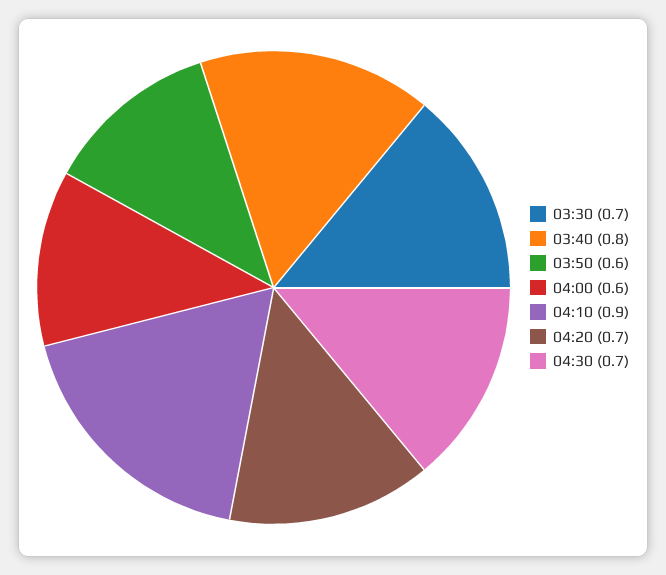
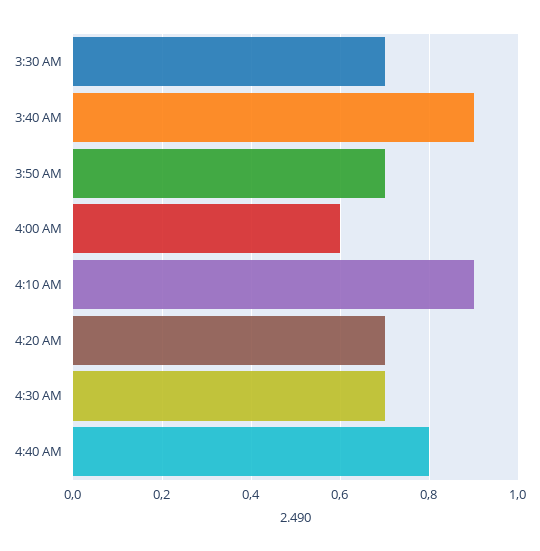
03:40: 0.8 -> 0.9
03:50: 0.6 -> 0.7
4:40 AM: none -> 0.8

